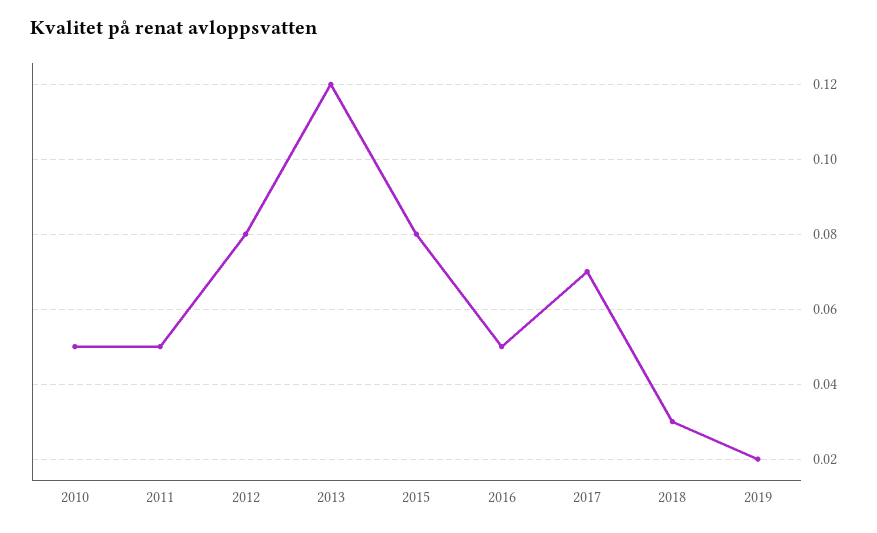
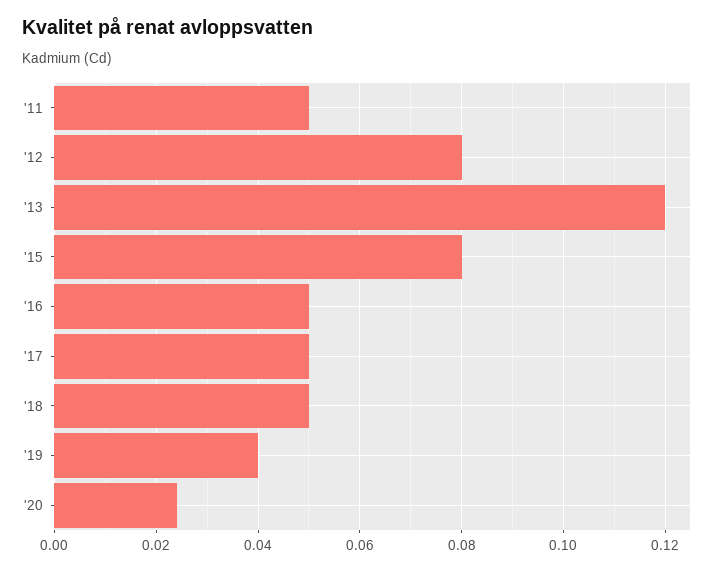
2010: 0.05 -> none
2017: 0.07 -> 0.05
2018: 0.03 -> 0.05
2019: 0.02 -> 0.04
'20: none -> 0.025

